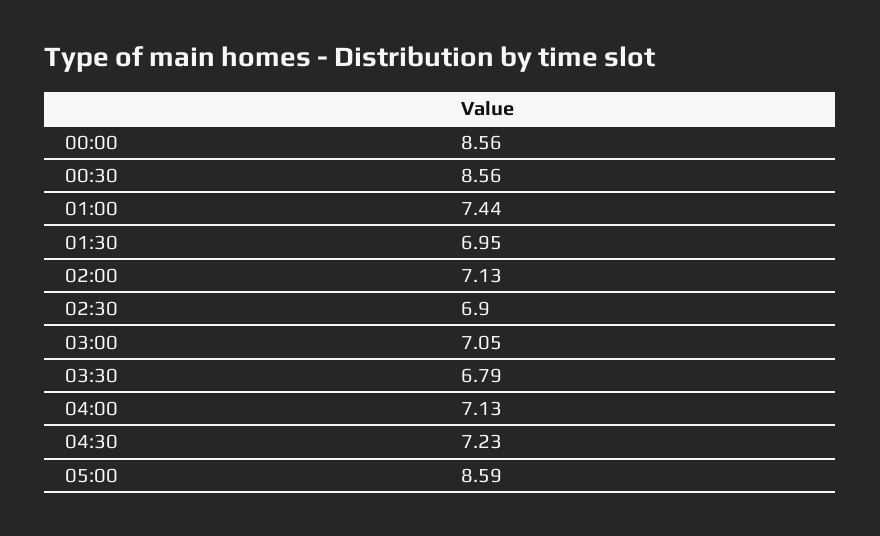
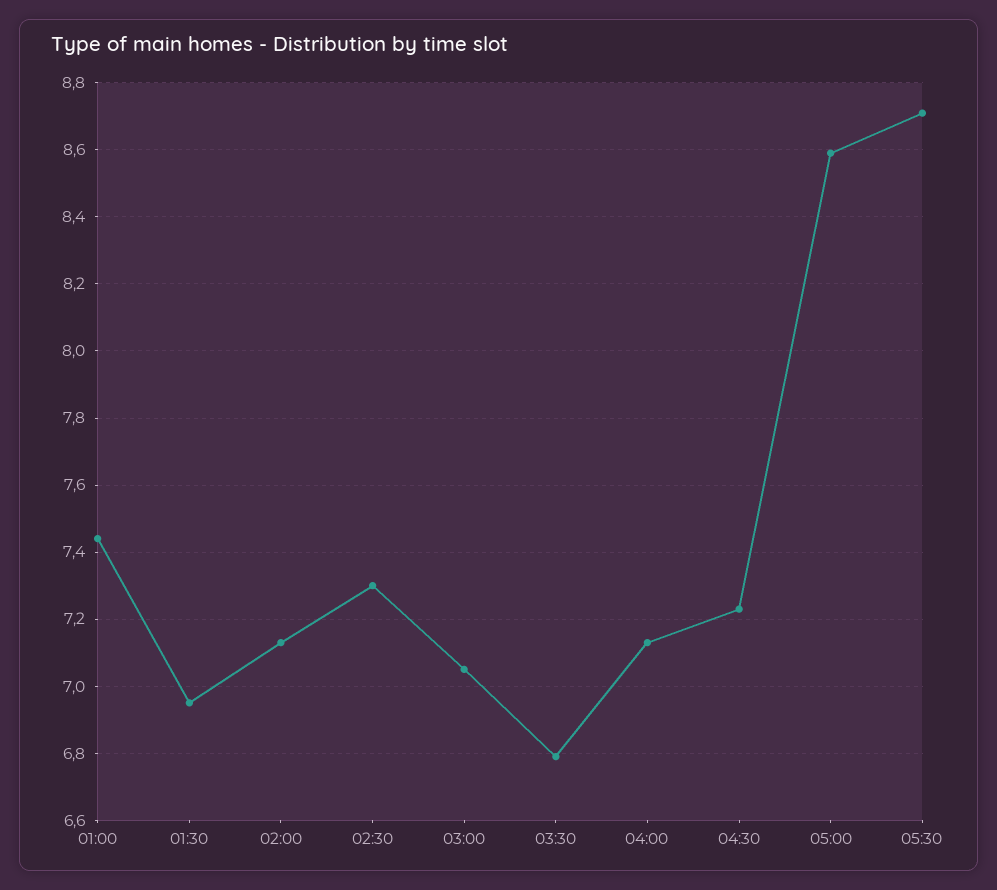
00:00: 8.56 -> none
00:30: 8.56 -> none
02:30: 6.9 -> 7.3
05:30: none -> 8.7

